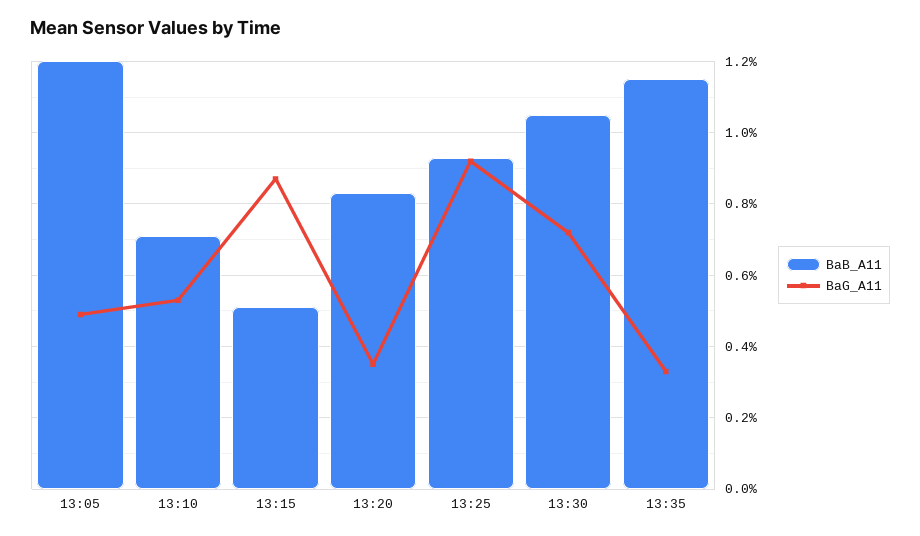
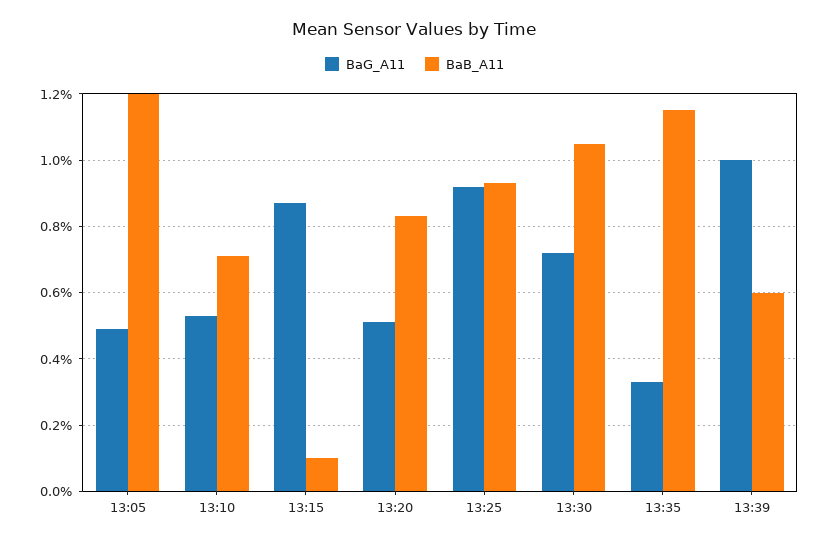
BaB_A11, 13:15: 0.5 -> 0.1
BaG_A11, 13:20: 0.35 -> 0.5
BaG_A11, 13:39: none -> 1
BaB_A11, 13:39: none -> 0.6

